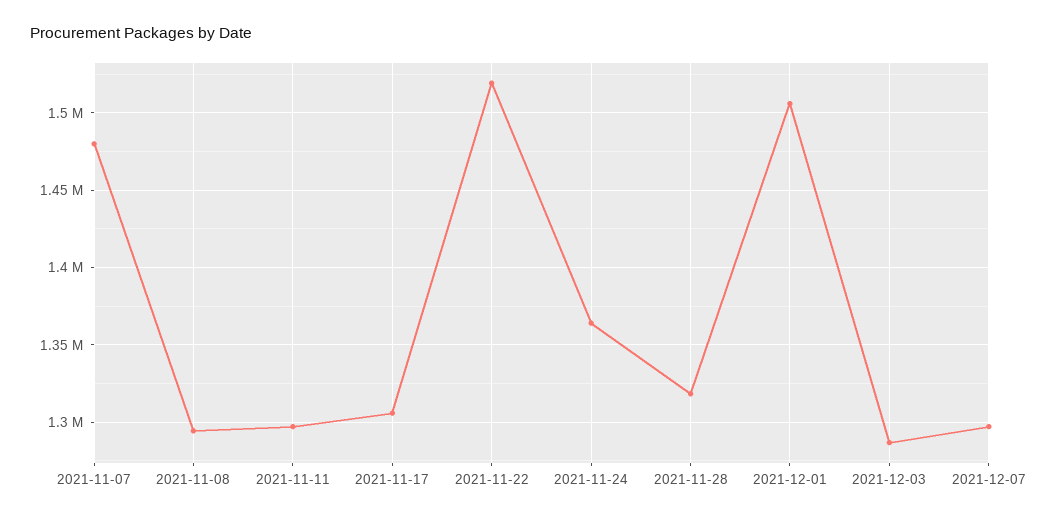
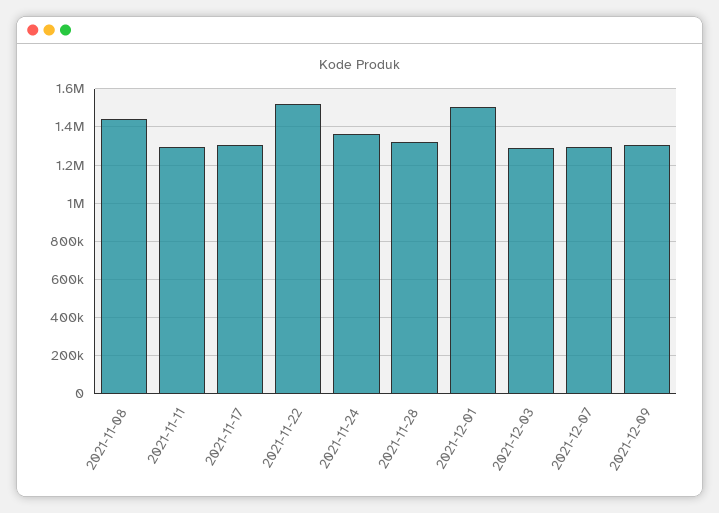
2021-11-07: 1480000 -> none
2021-11-08: 1295000 -> 1450000
2021-12-09: none -> 1300000

